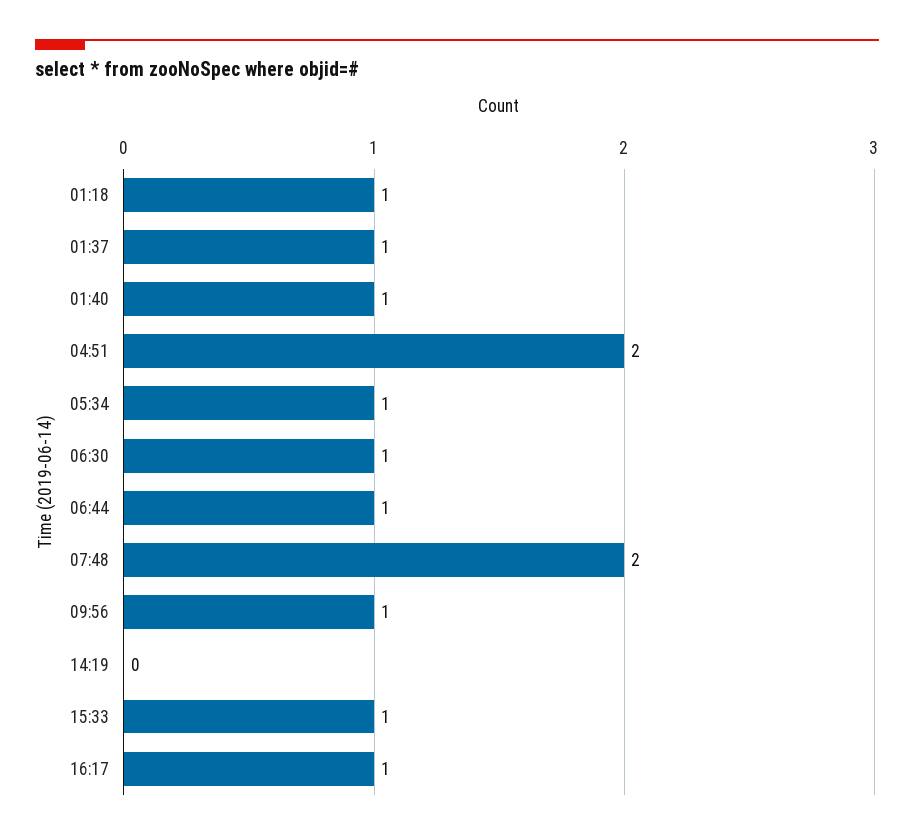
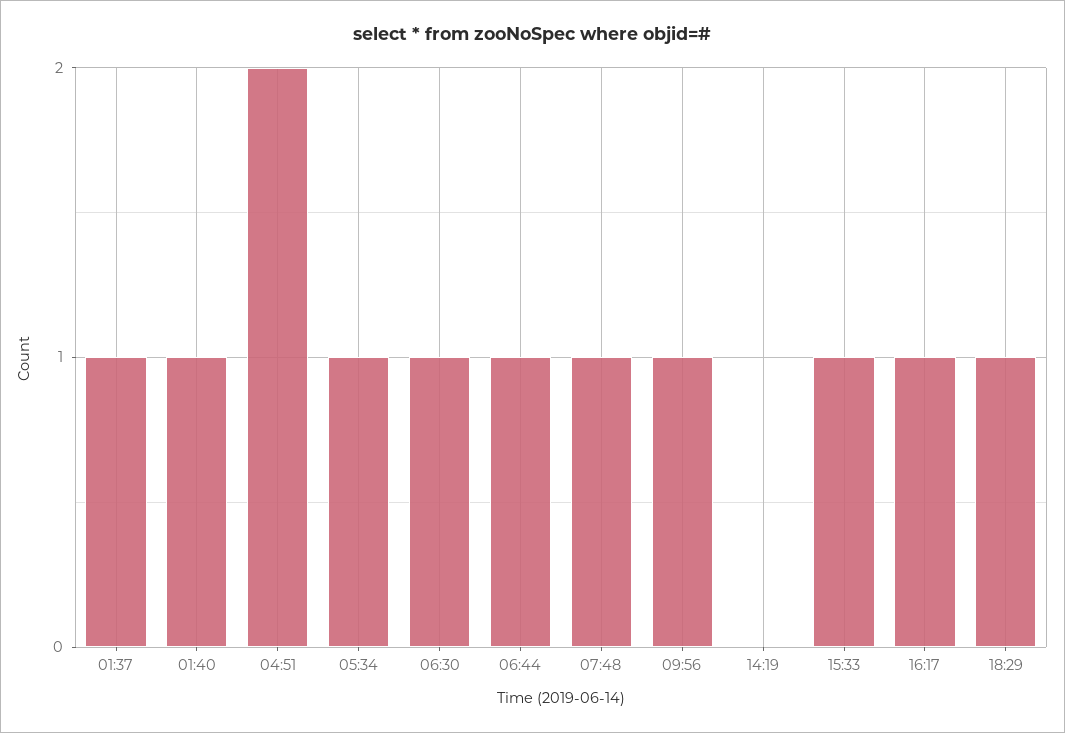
01:18: 1 -> none
07:48: 2 -> 1
18:29: none -> 1

